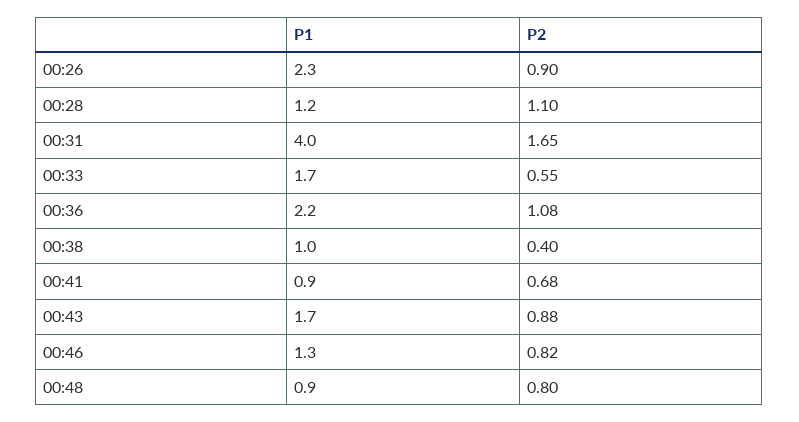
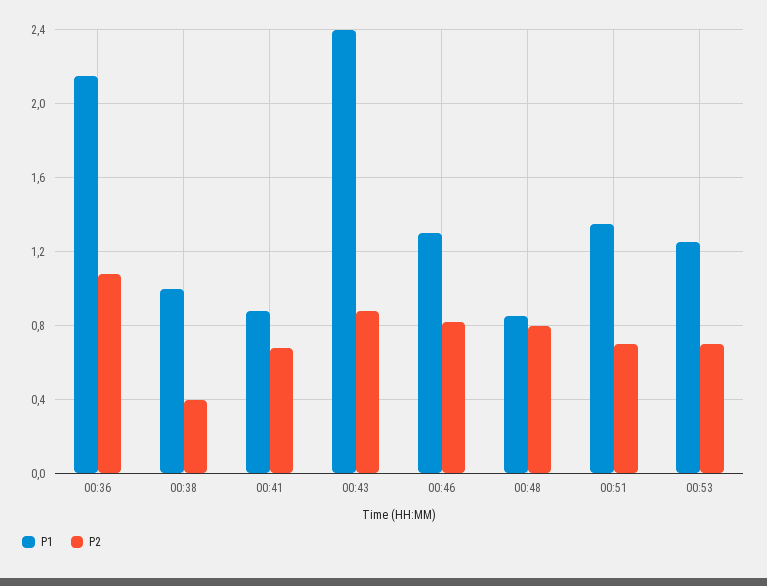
P1, 00:26: 2.3 -> none
P2, 00:26: 0.9 -> none
P1, 00:28: 1.2 -> none
P2, 00:28: 1.1 -> none
P1, 00:31: 4 -> none
P2, 00:31: 1.65 -> none
P1, 00:33: 1.7 -> none
P2, 00:33: 0.55 -> none
P1, 00:43: 1.7 -> 2.4
P1, 00:51: none -> 1.35
P2, 00:51: none -> 0.7
P1, 00:53: none -> 1.25
P2, 00:53: none -> 0.7

